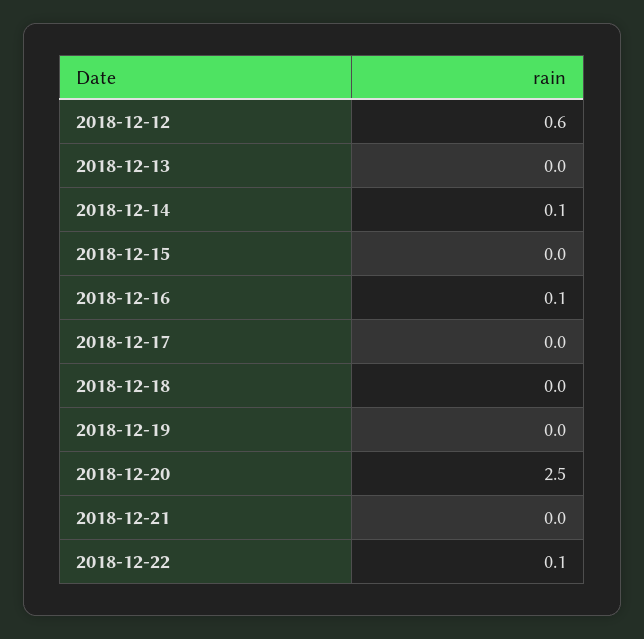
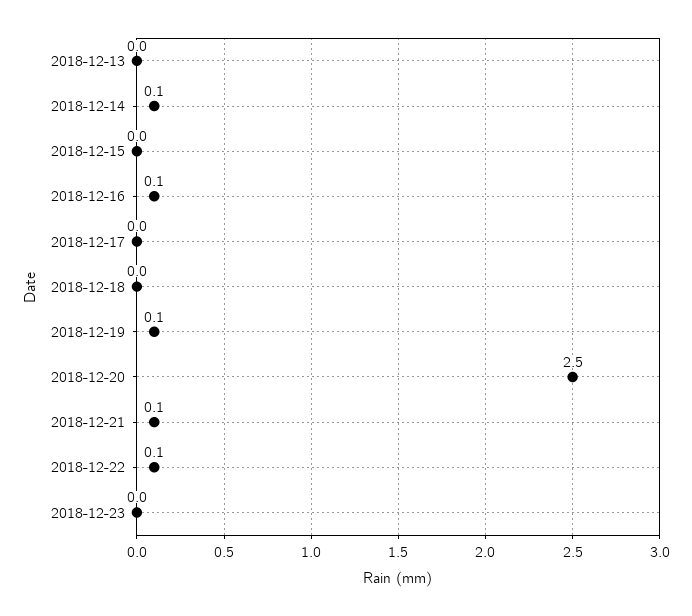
2018-12-12: 0.6 -> none
2018-12-19: 0 -> 0.1
2018-12-21: 0 -> 0.1
2018-12-23: none -> 0

